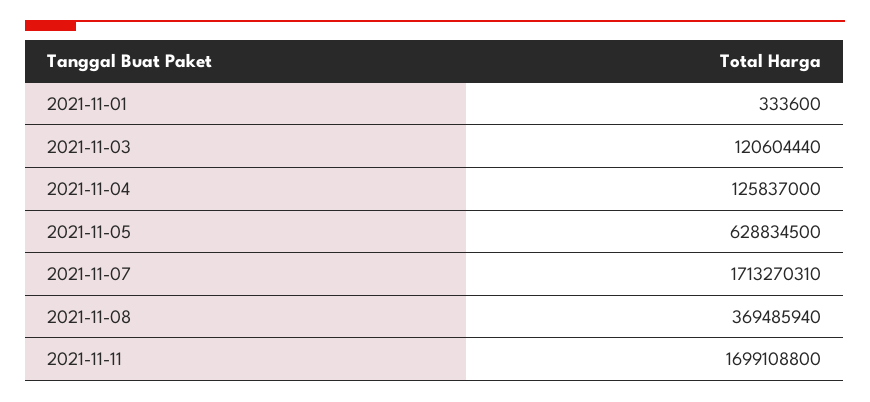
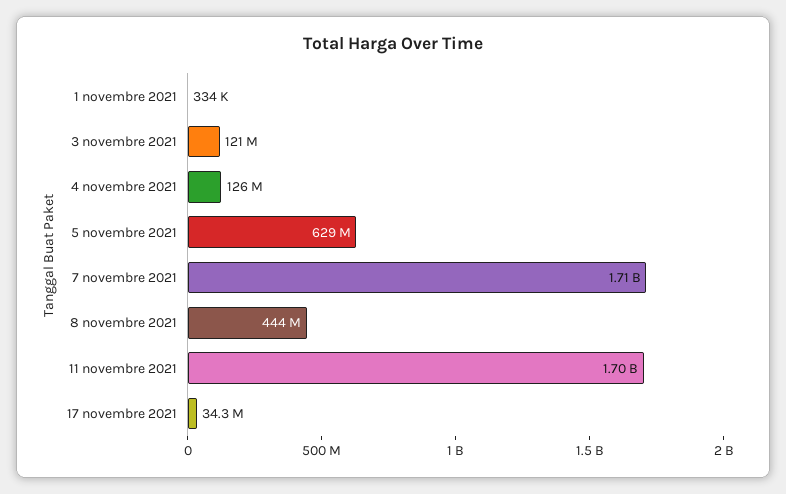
2021-11-08: 369485940 -> 444000000
17 novembre 2021: none -> 34300000

